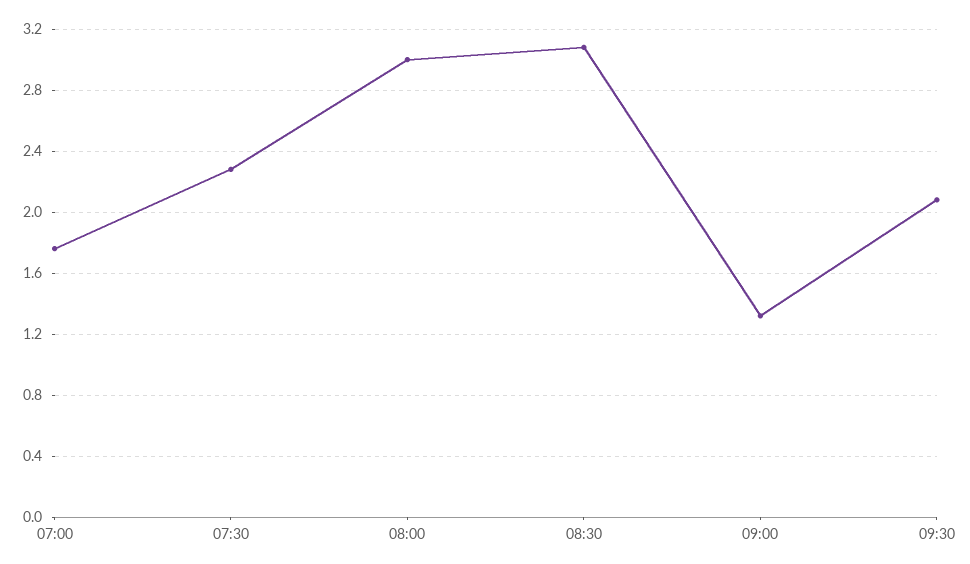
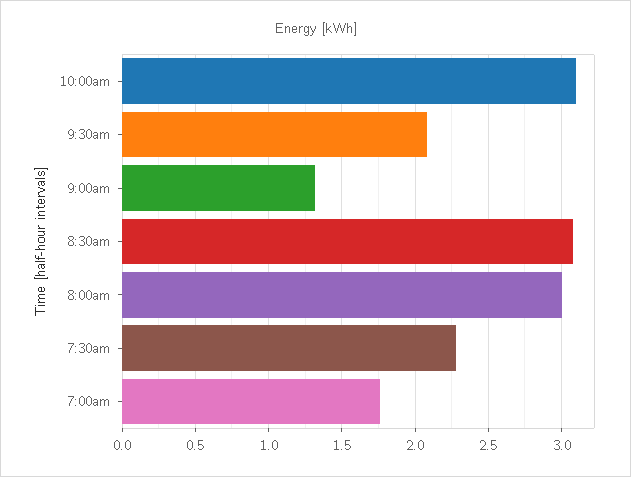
10:00am: none -> 3.1

